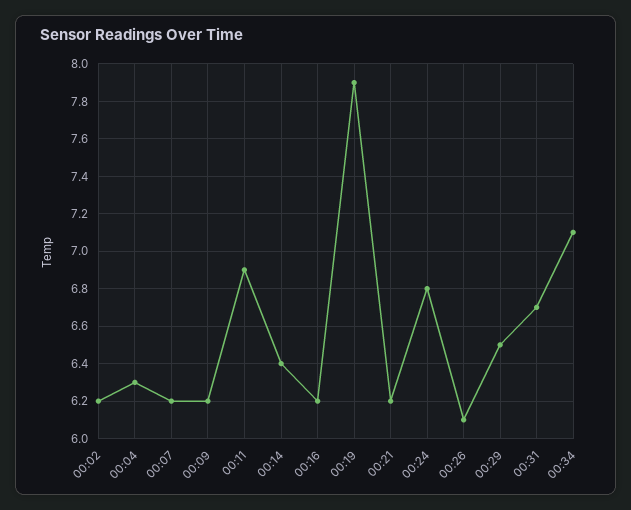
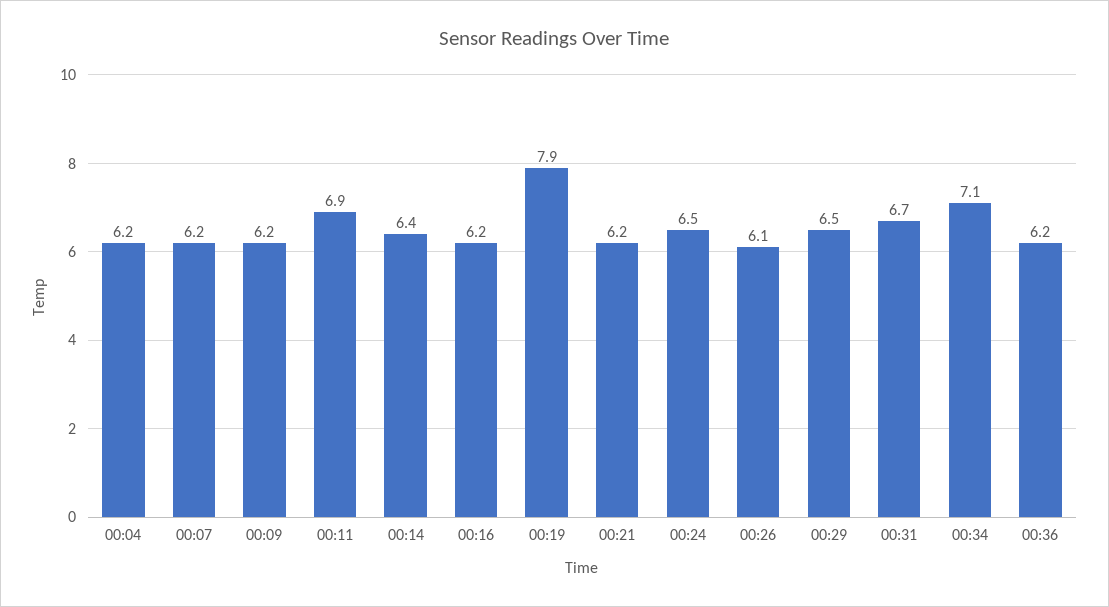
00:02: 6.2 -> none
00:04: 6.3 -> 6.2
00:24: 6.8 -> 6.5
00:36: none -> 6.2

